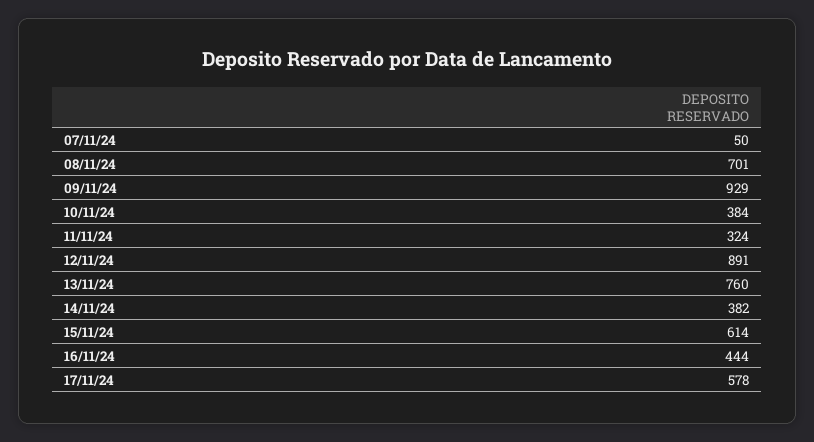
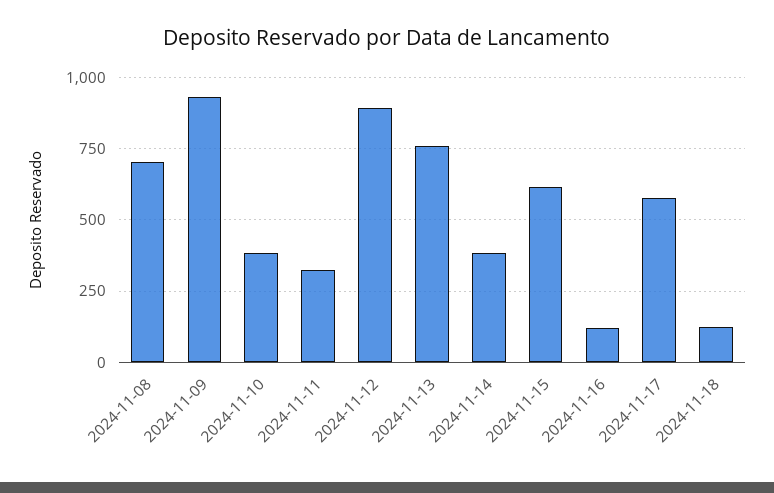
07/11/24: 50 -> none
16/11/24: 444 -> 125
2024-11-18: none -> 125

